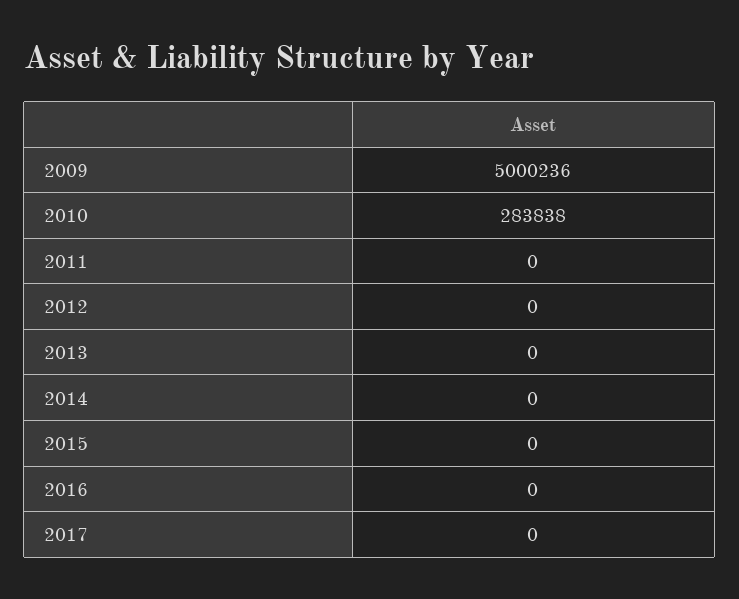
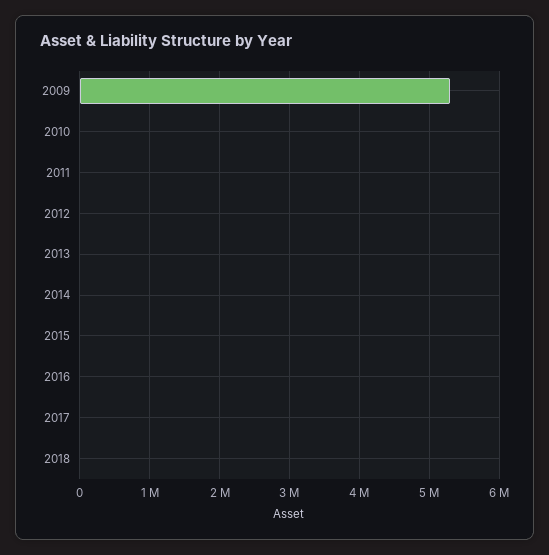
2009: 5000236 -> 5300000
2010: 283838 -> 0
2018: none -> 0

